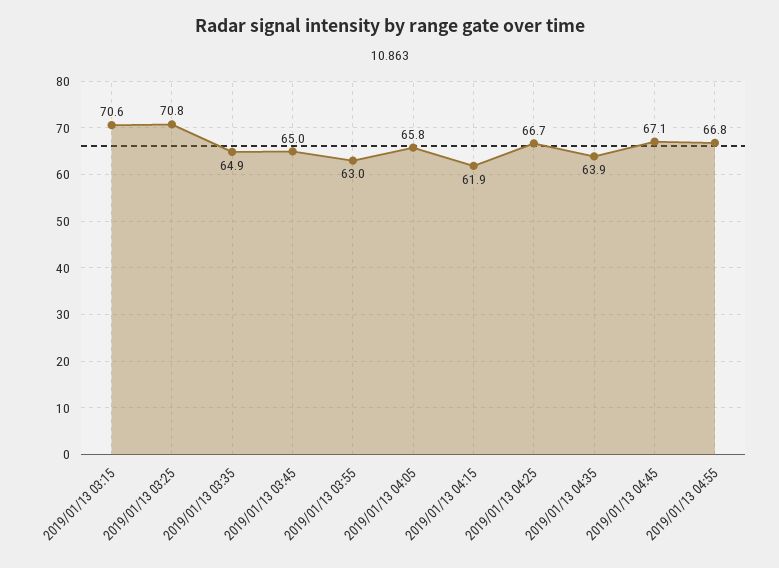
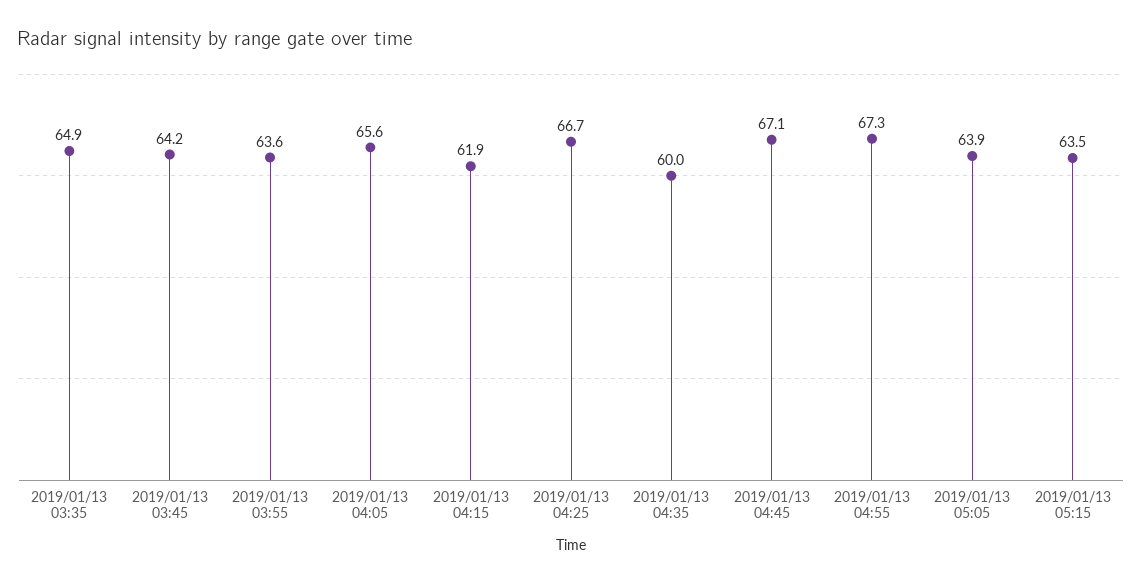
2019/01/13 03:15: 70.6 -> none
2019/01/13 03:25: 70.8 -> none
2019/01/13 03:45: 65 -> 64.2
2019/01/13 03:55: 63 -> 63.6
2019/01/13 04:05: 65.8 -> 65.6
2019/01/13 04:35: 63.9 -> 60
2019/01/13 04:55: 66.8 -> 67.3
2019/01/13 05:05: none -> 63.9
2019/01/13 05:15: none -> 63.5

